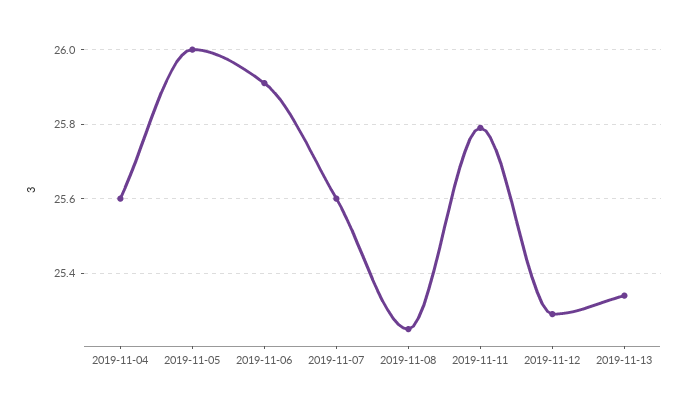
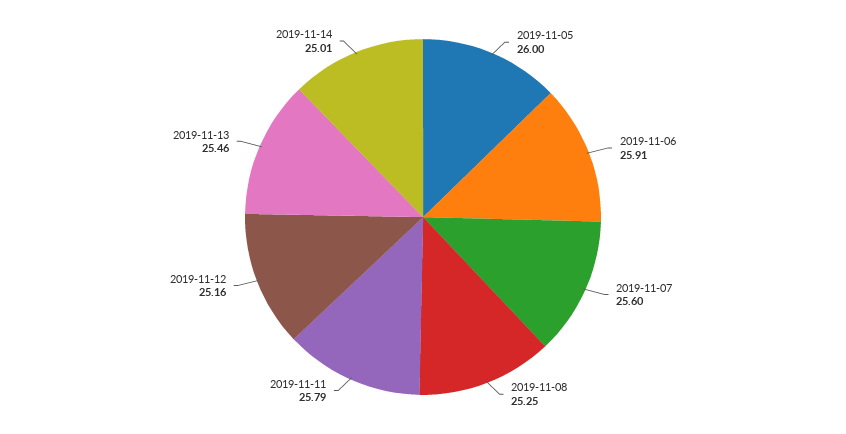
2019-11-04: 25.6 -> none
2019-11-12: 25.3 -> 25.16
2019-11-13: 25.35 -> 25.46
2019-11-14: none -> 25.01

